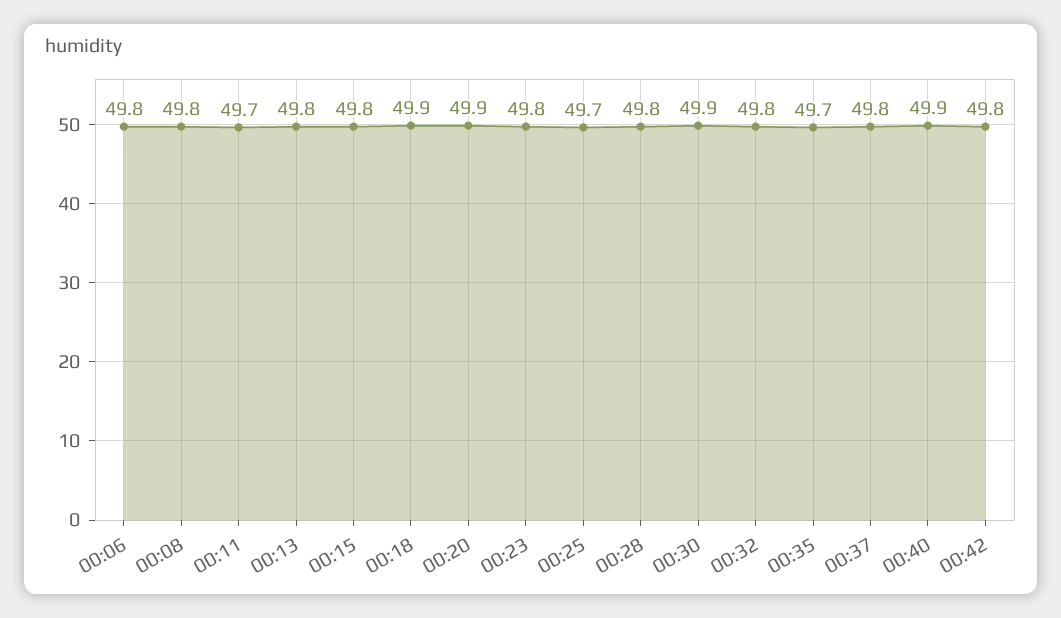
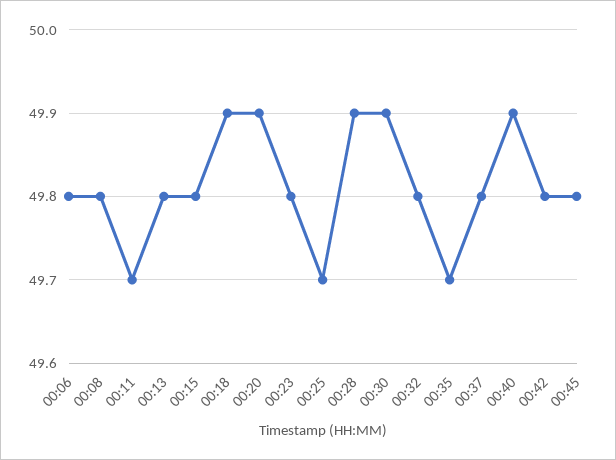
00:28: 49.8 -> 49.9
00:45: none -> 49.8

